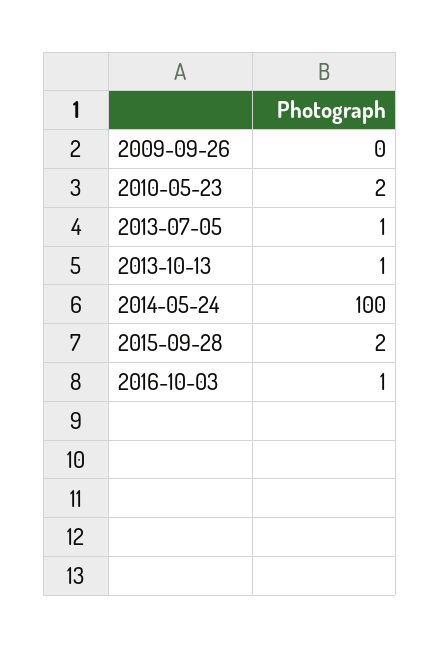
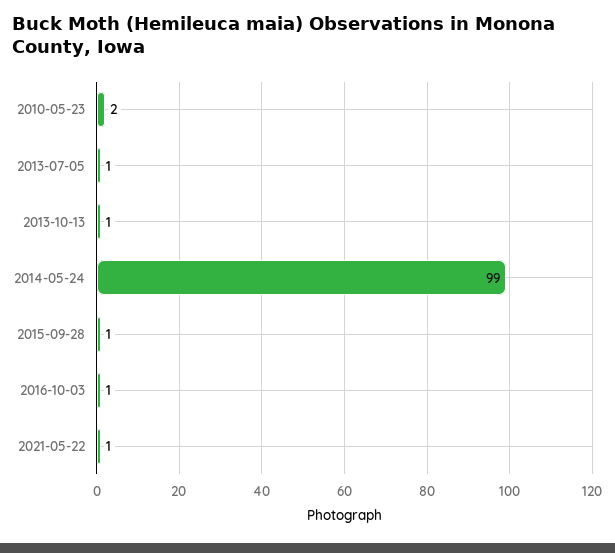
2009-09-26: 0 -> none
2014-05-24: 100 -> 99
2015-09-28: 2 -> 1
2021-05-22: none -> 1

